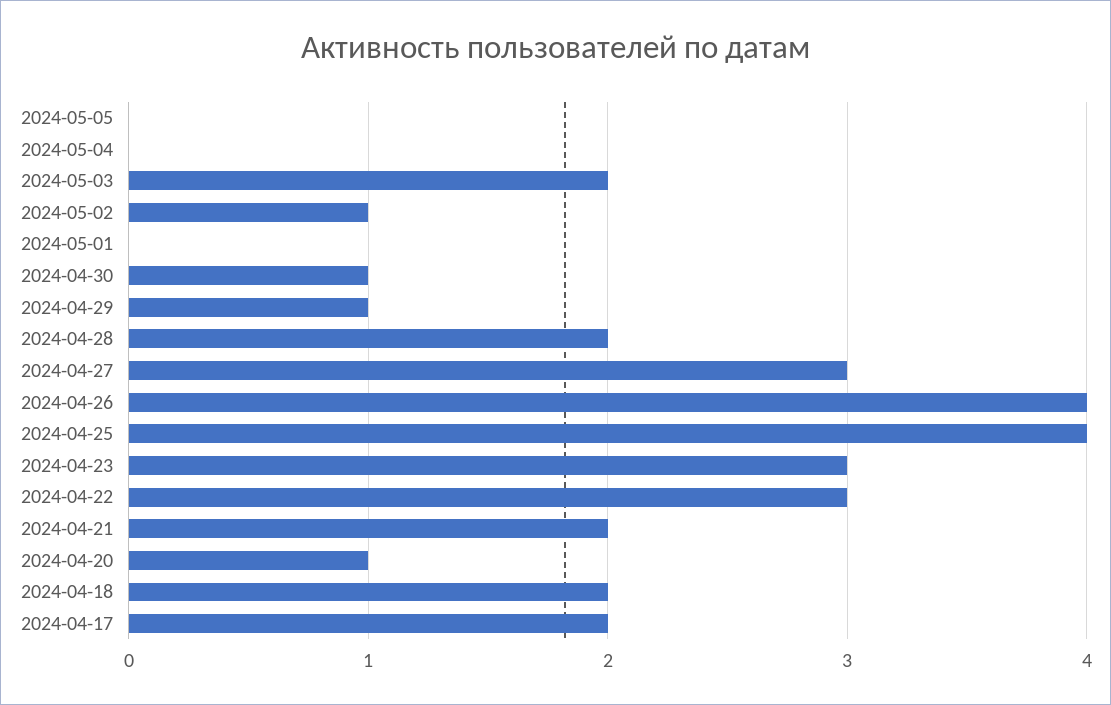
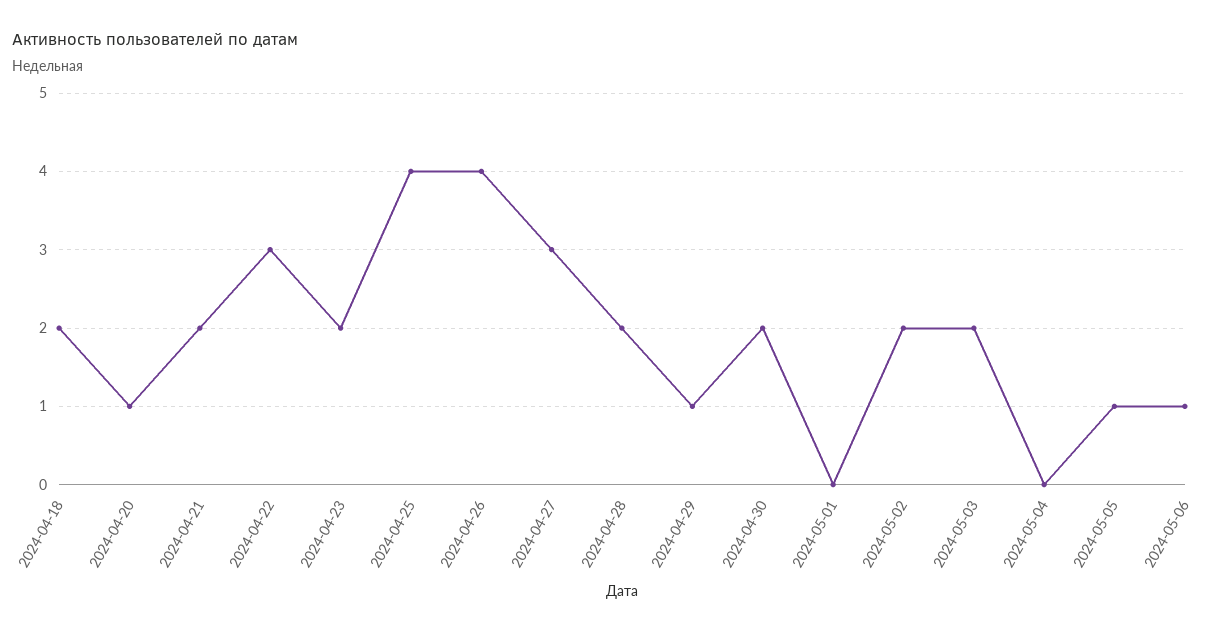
2024-05-05: 0 -> 1
2024-05-02: 1 -> 2
2024-04-30: 1 -> 2
2024-04-23: 3 -> 2
2024-04-17: 2 -> none
2024-05-06: none -> 1

